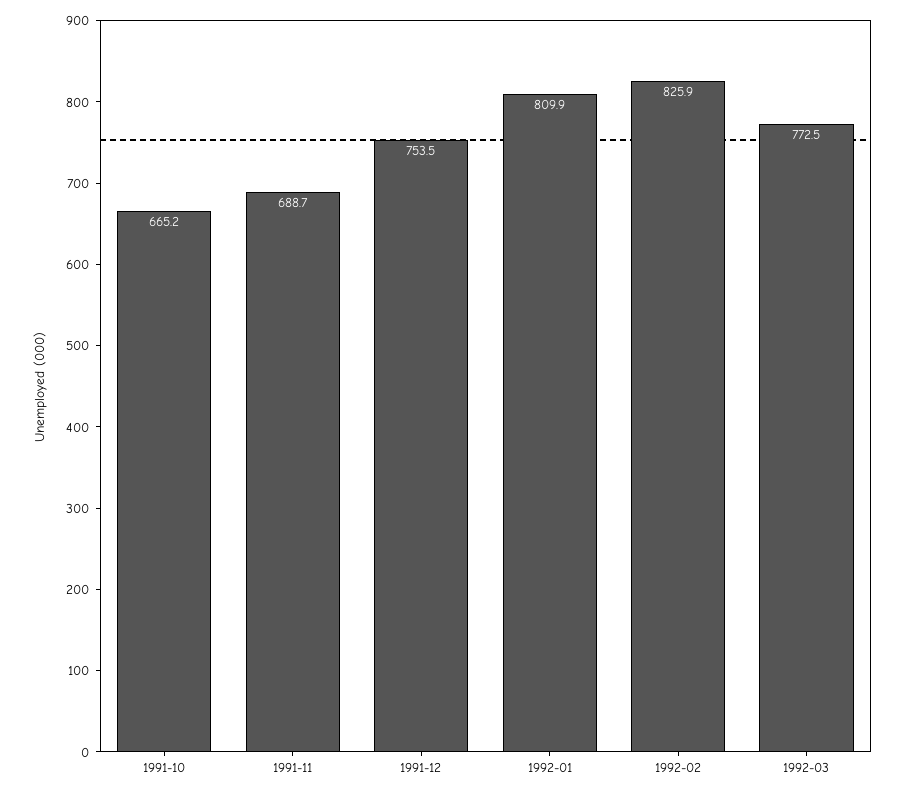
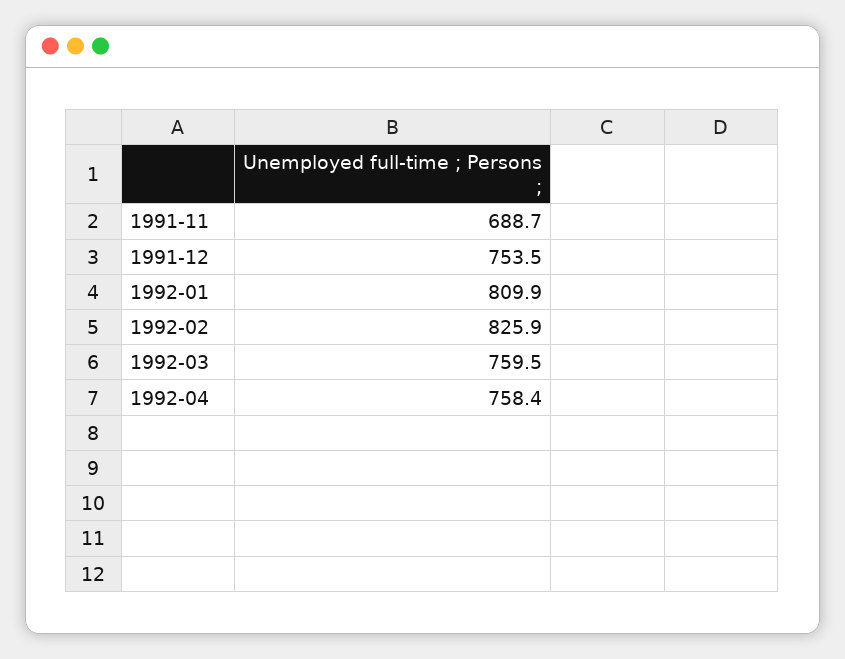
1991-10: 665.2 -> none
1992-03: 772.5 -> 759.5
1992-04: none -> 758.4

